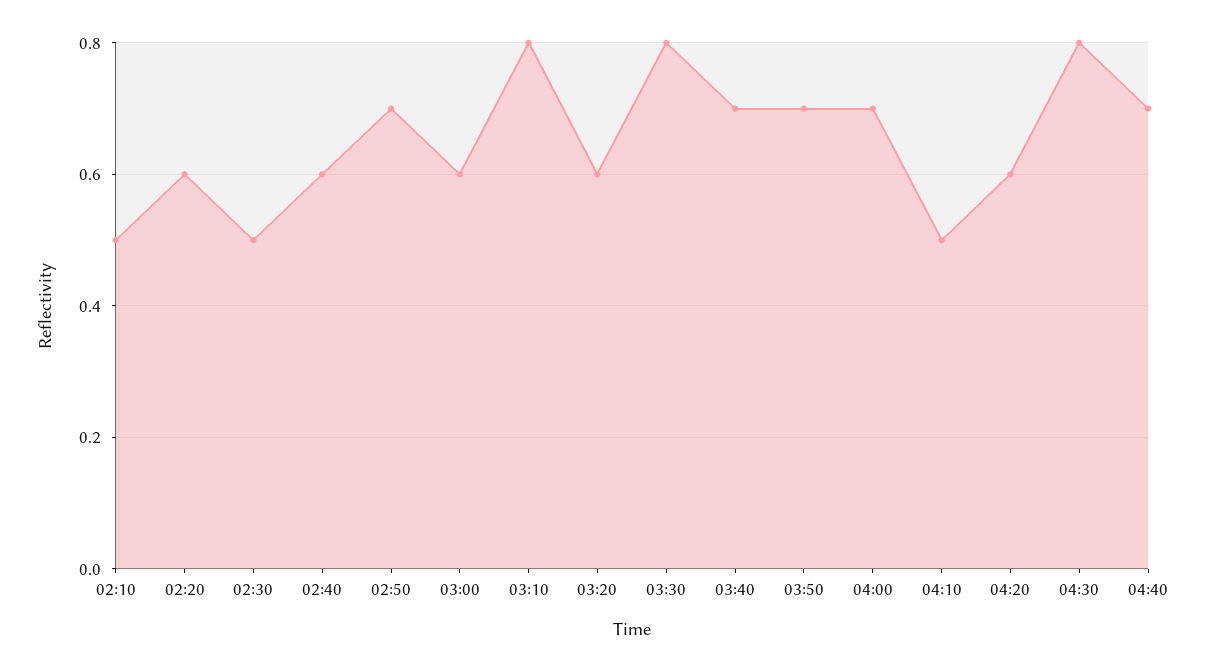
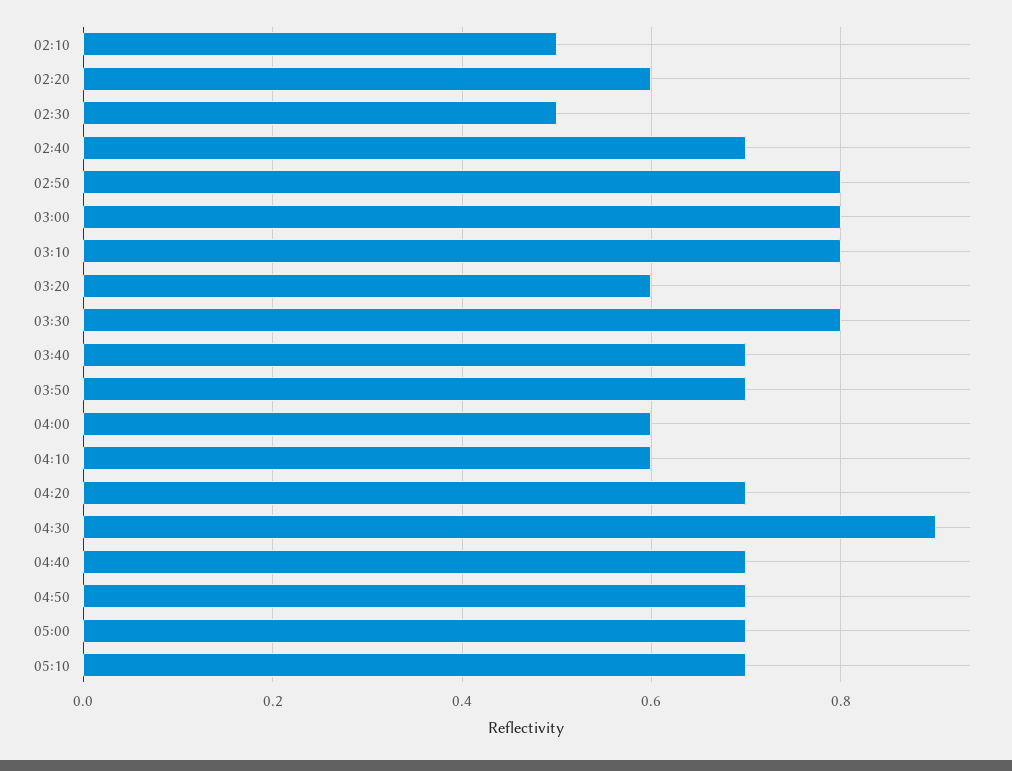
02:40: 0.6 -> 0.7
02:50: 0.7 -> 0.8
03:00: 0.6 -> 0.8
04:00: 0.7 -> 0.6
04:10: 0.5 -> 0.6
04:20: 0.6 -> 0.7
04:30: 0.8 -> 0.9
04:50: none -> 0.7
05:00: none -> 0.7
05:10: none -> 0.7

